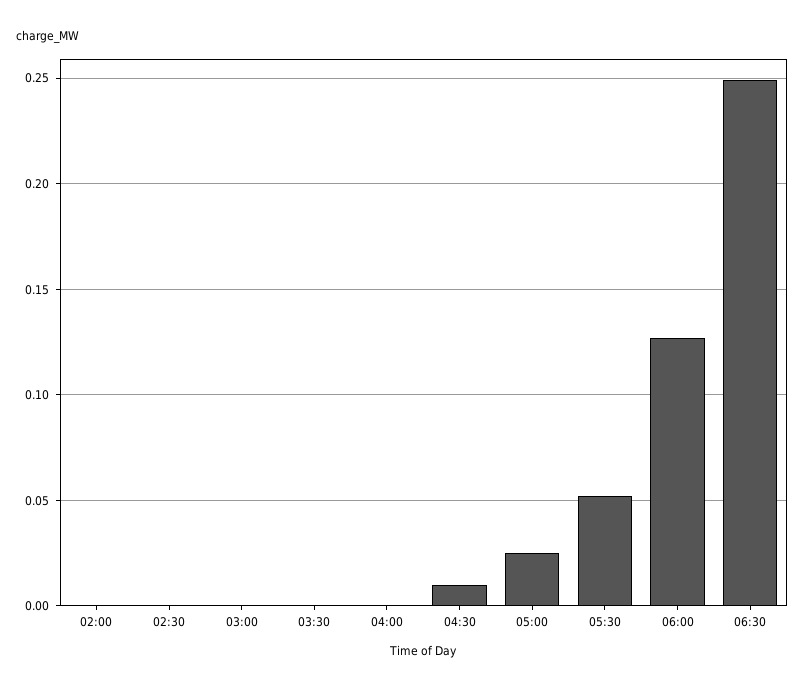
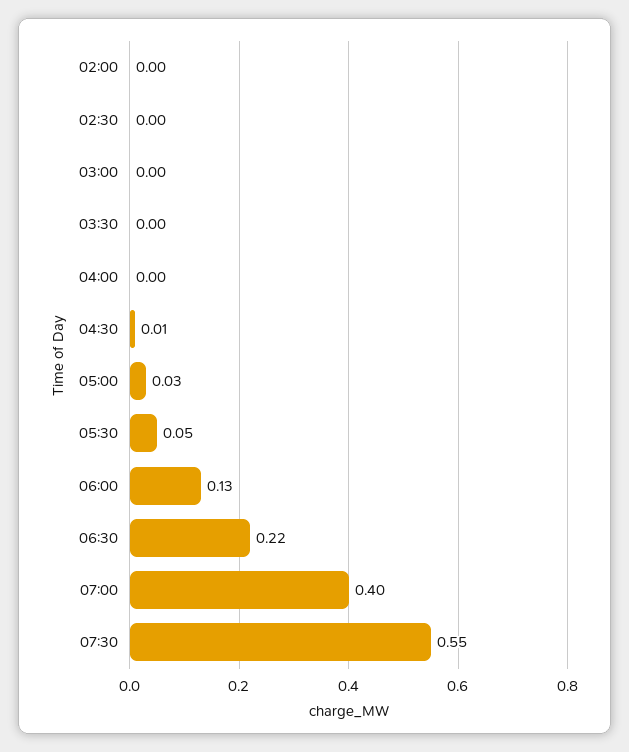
06:30: 0.25 -> 0.22
07:00: none -> 0.4
07:30: none -> 0.55

